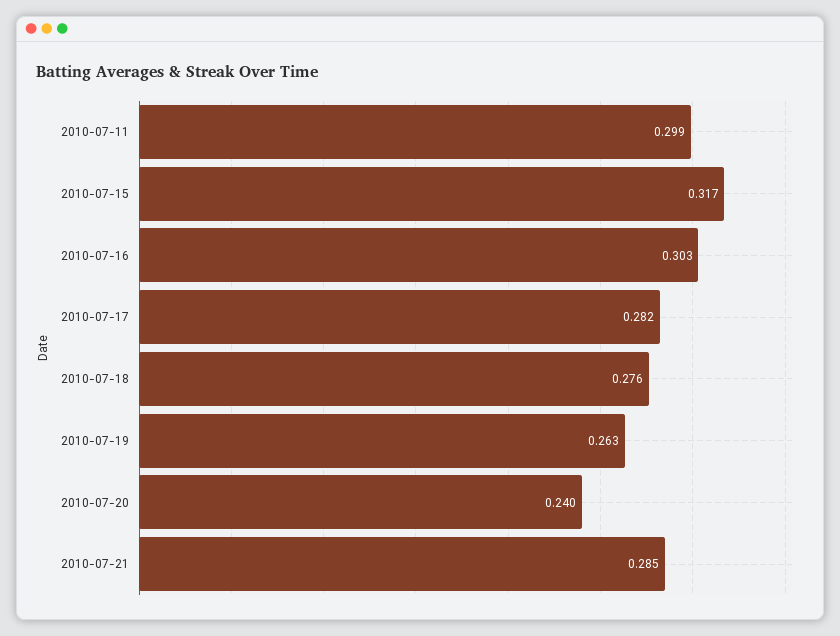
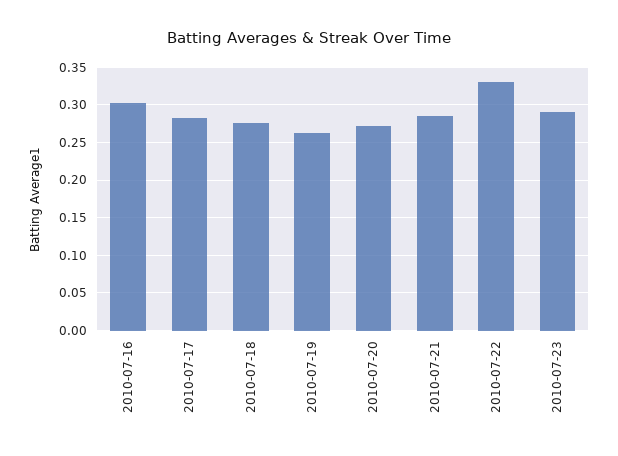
2010-07-11: 0.299 -> none
2010-07-15: 0.317 -> none
2010-07-20: 0.24 -> 0.27
2010-07-22: none -> 0.33
2010-07-23: none -> 0.29

